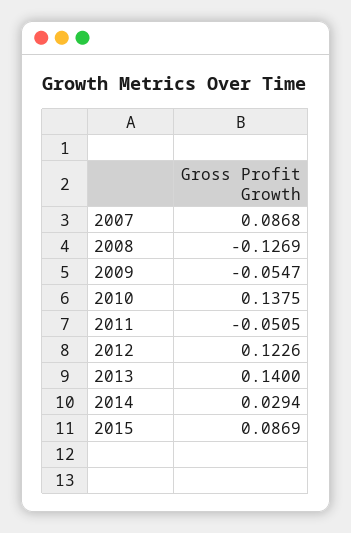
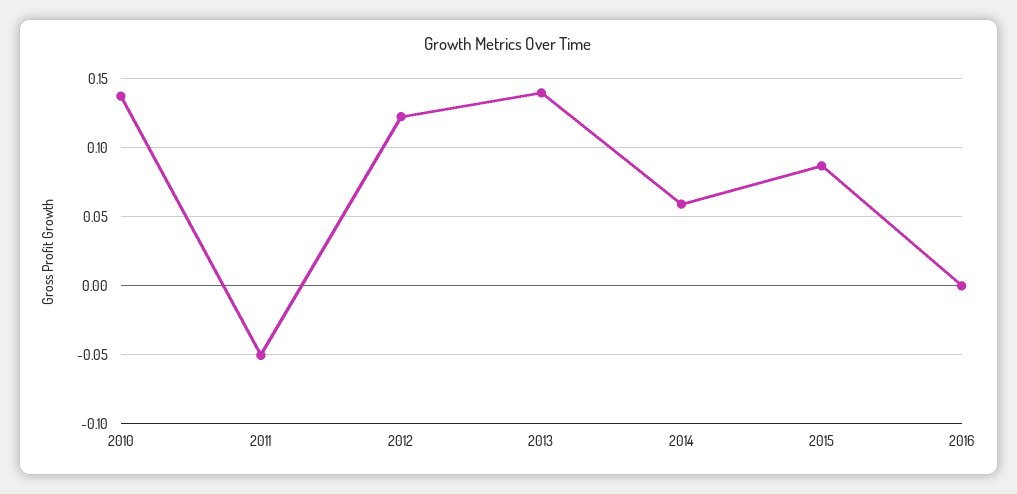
2007: 0.0868 -> none
2008: -0.1269 -> none
2009: -0.0547 -> none
2014: 0.0294 -> 0.06
2016: none -> 0

